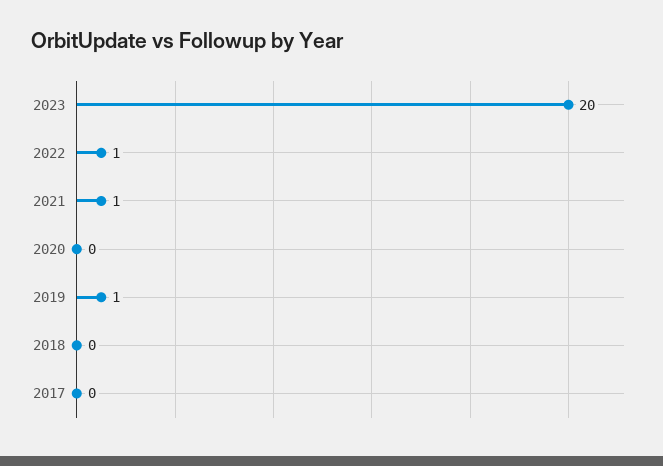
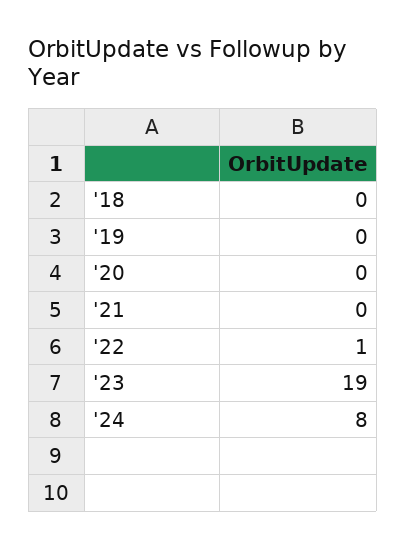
2023: 20 -> 19
2021: 1 -> 0
2019: 1 -> 0
2017: 0 -> none
'24: none -> 8

